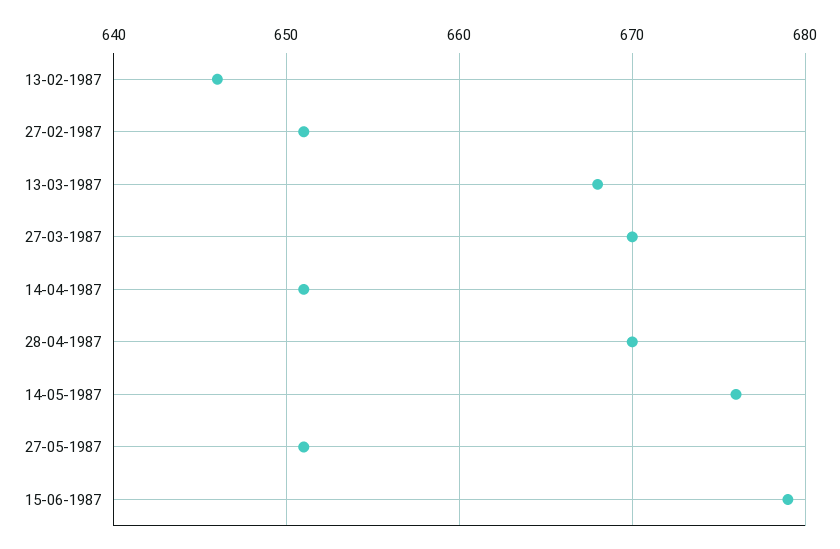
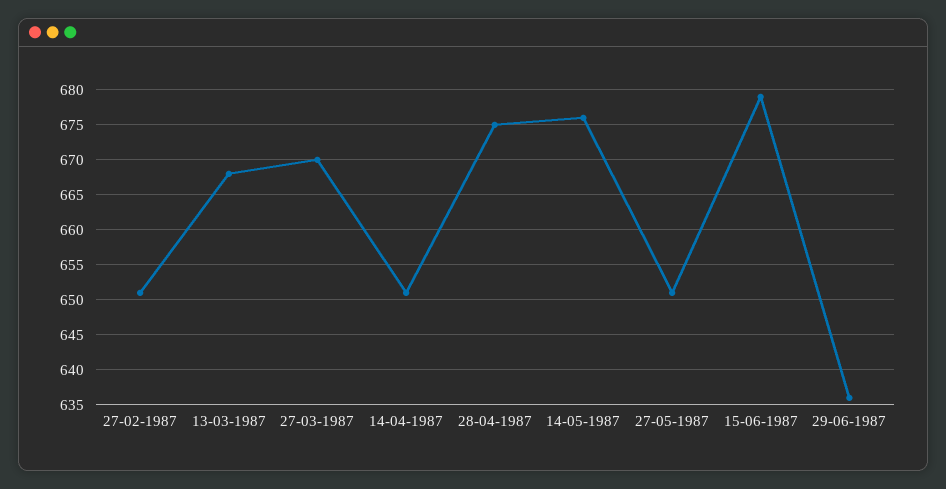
13-02-1987: 646 -> none
28-04-1987: 670 -> 675
29-06-1987: none -> 636

